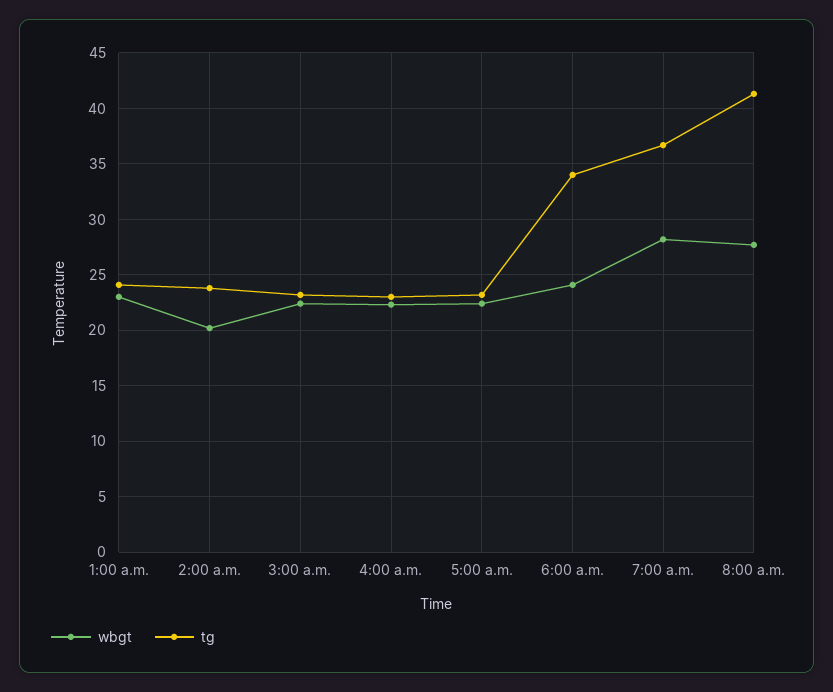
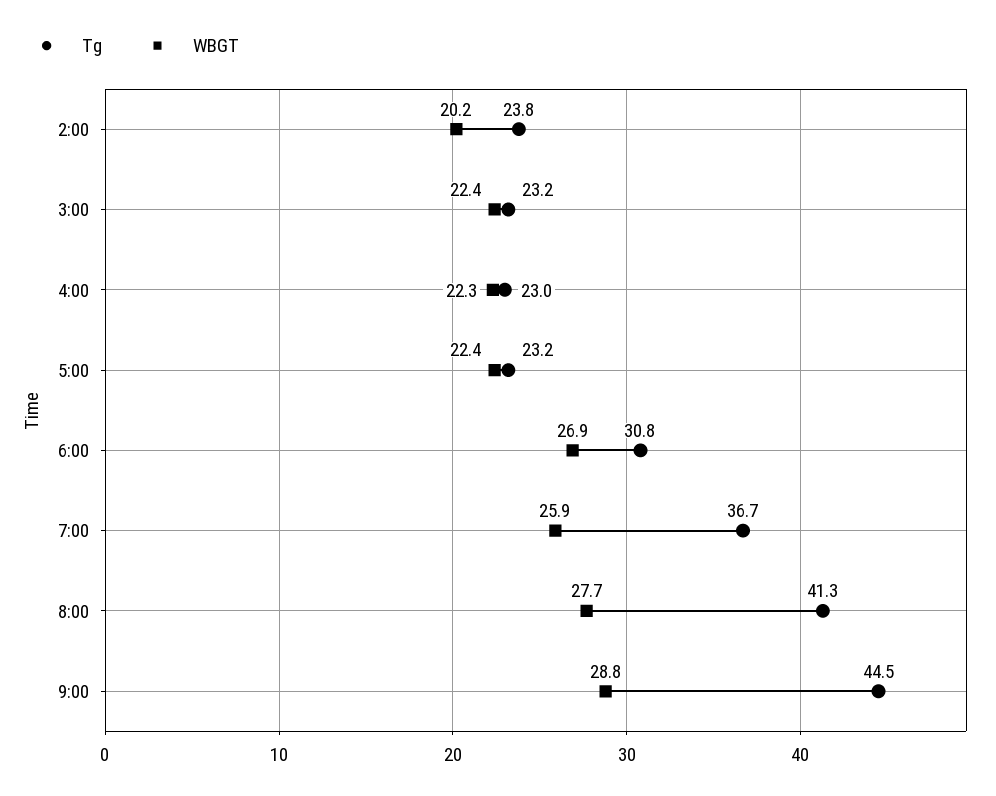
wbgt, 1:00 a.m.: 23 -> none
tg, 1:00 a.m.: 24 -> none
wbgt, 6:00 a.m.: 24 -> 26.9
tg, 6:00 a.m.: 34 -> 30.8
wbgt, 7:00 a.m.: 28 -> 25.9
tg, 9:00: none -> 44.5
wbgt, 9:00: none -> 28.8

